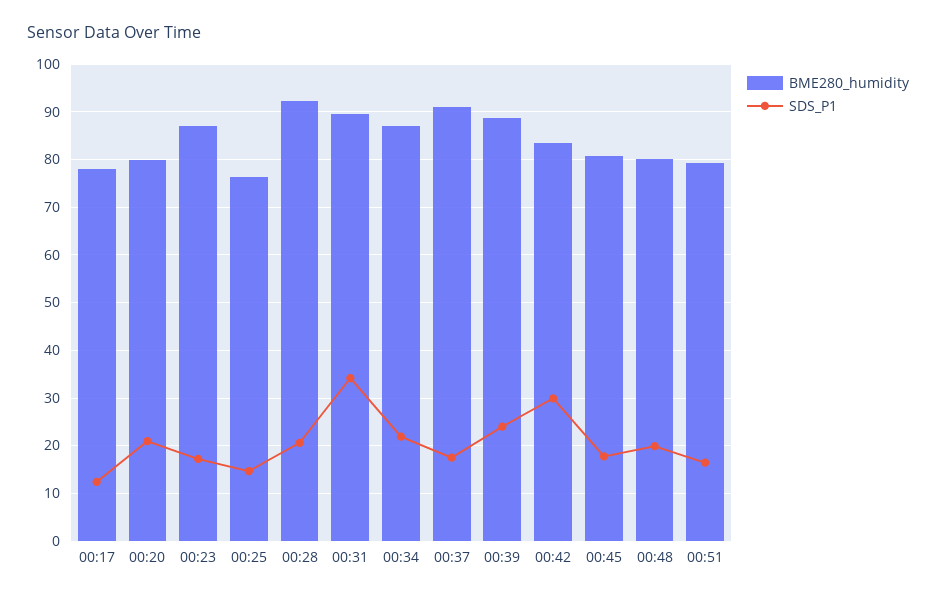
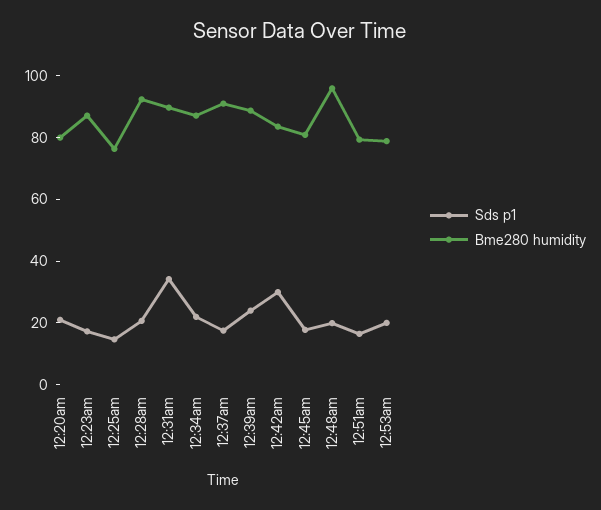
BME280_humidity, 00:17: 78 -> none
SDS_P1, 00:17: 12 -> none
BME280_humidity, 00:48: 80 -> 95
SDS_P1, 12:53am: none -> 20
BME280_humidity, 12:53am: none -> 80

